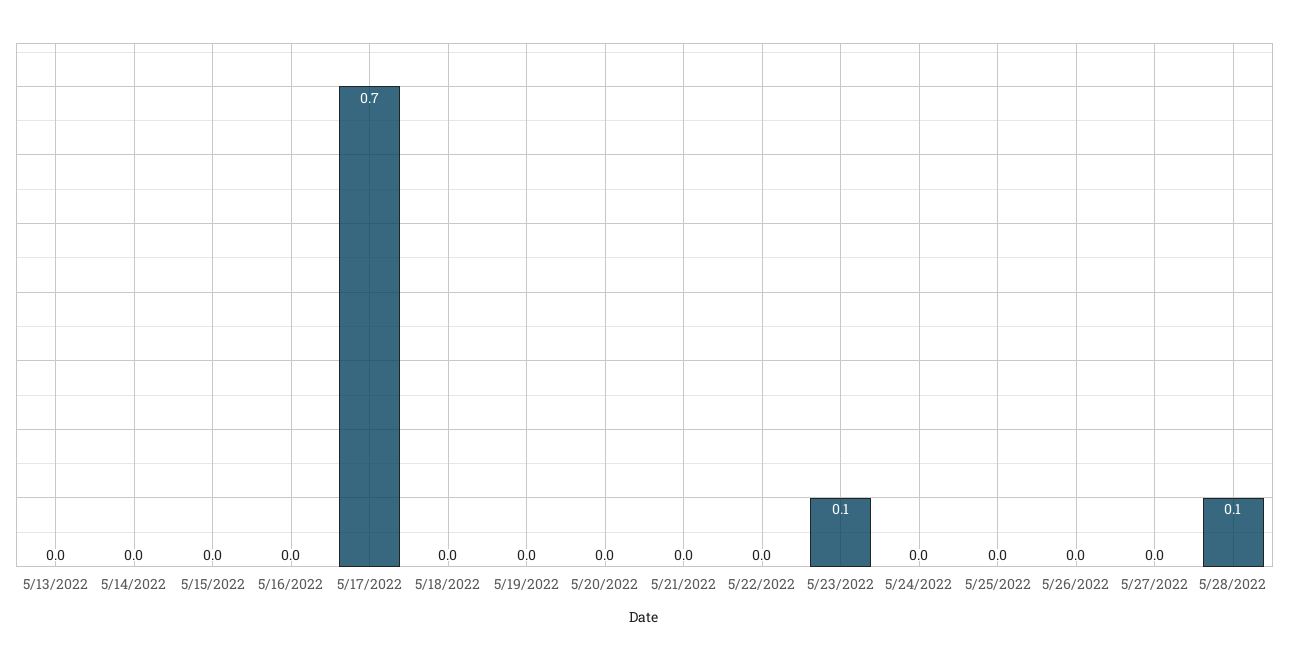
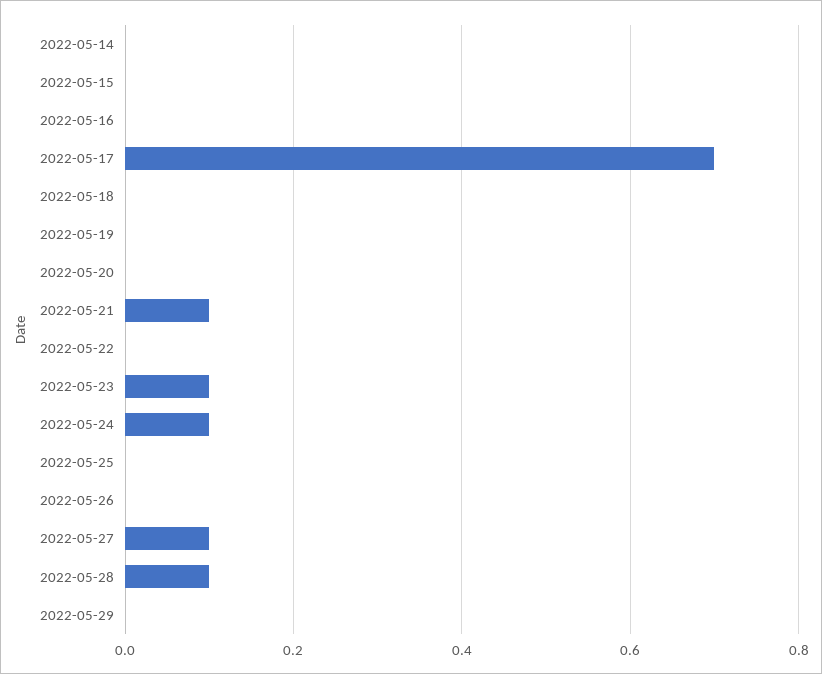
5/13/2022: 0 -> none
5/21/2022: 0 -> 0.1
5/24/2022: 0 -> 0.1
5/27/2022: 0 -> 0.1
2022-05-29: none -> 0

